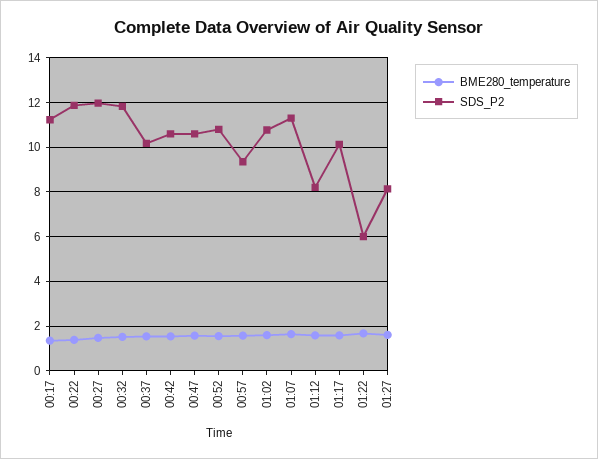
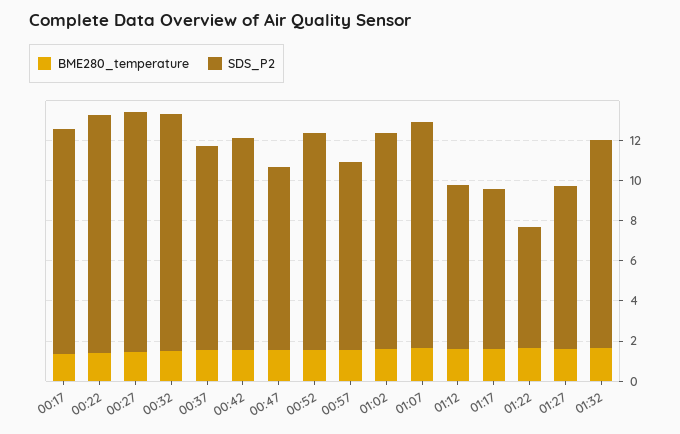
SDS_P2, 00:47: 10.5 -> 9
SDS_P2, 01:17: 10 -> 8
BME280_temperature, 01:32: none -> 1.5
SDS_P2, 01:32: none -> 10.5

